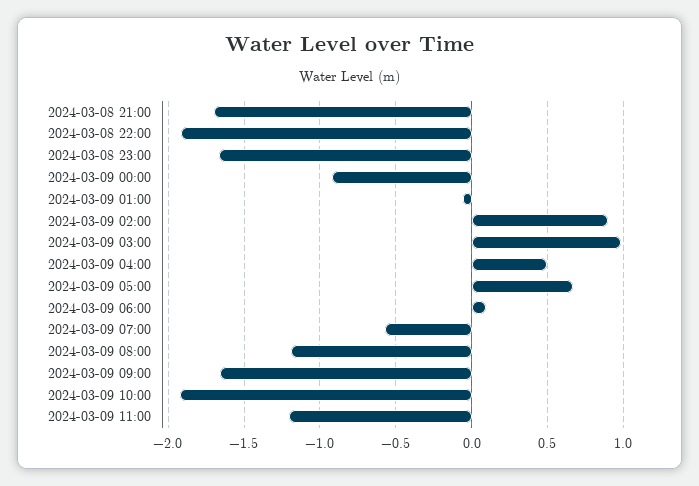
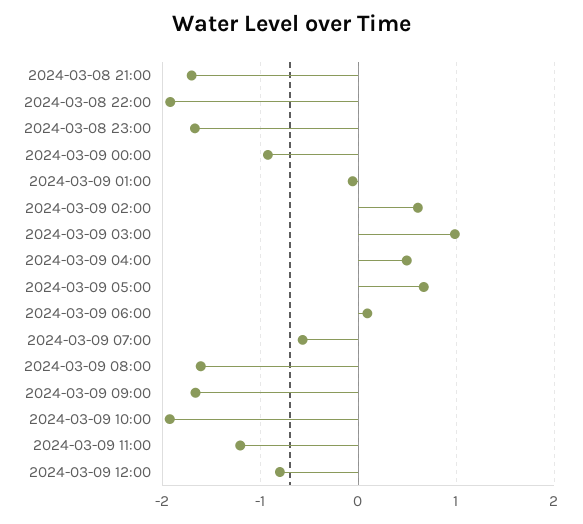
2024-03-09 02:00: 0.9 -> 0.6
2024-03-09 08:00: -1.2 -> -1.6
2024-03-09 12:00: none -> -0.8

